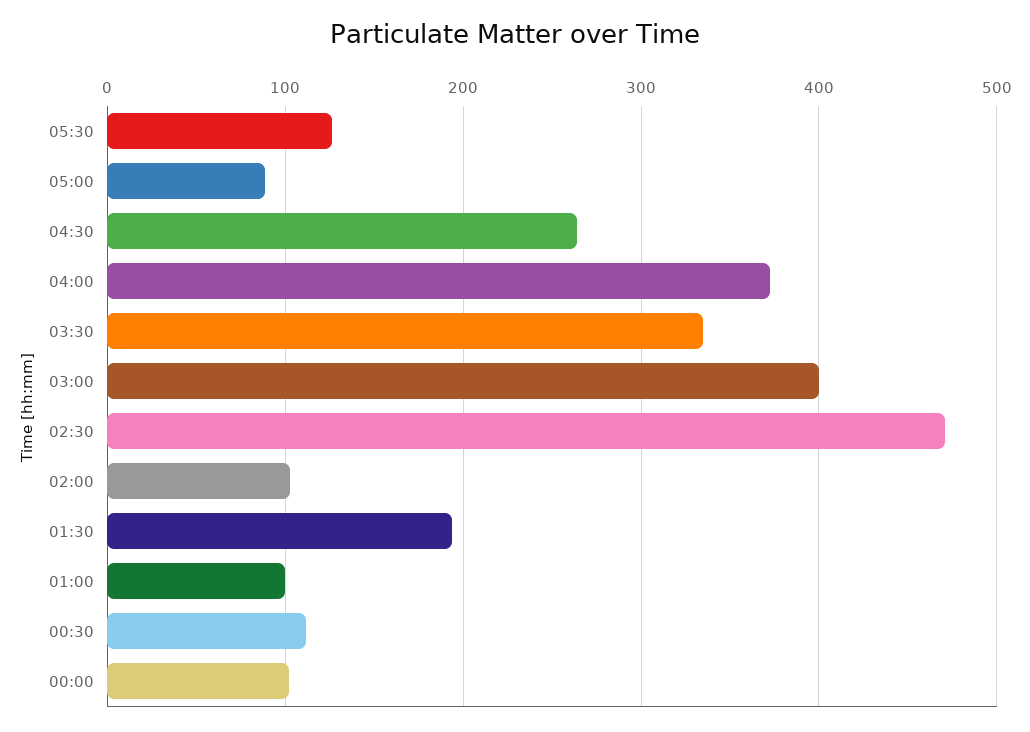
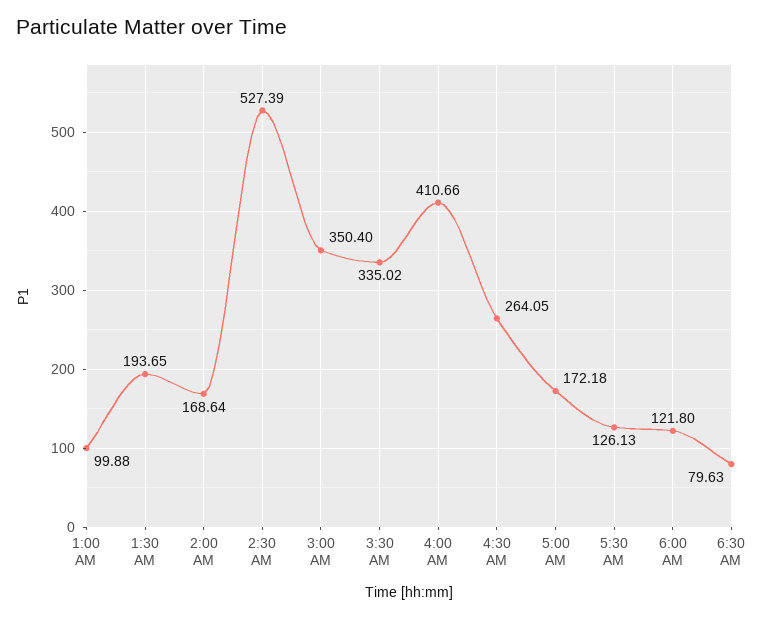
05:00: 90 -> 172.18
04:00: 370 -> 410.66
03:00: 400 -> 350.4
02:30: 470 -> 527.39
02:00: 100 -> 168.64
00:30: 110 -> none
00:00: 100 -> none
6:00 AM: none -> 121.8
6:30 AM: none -> 79.63

